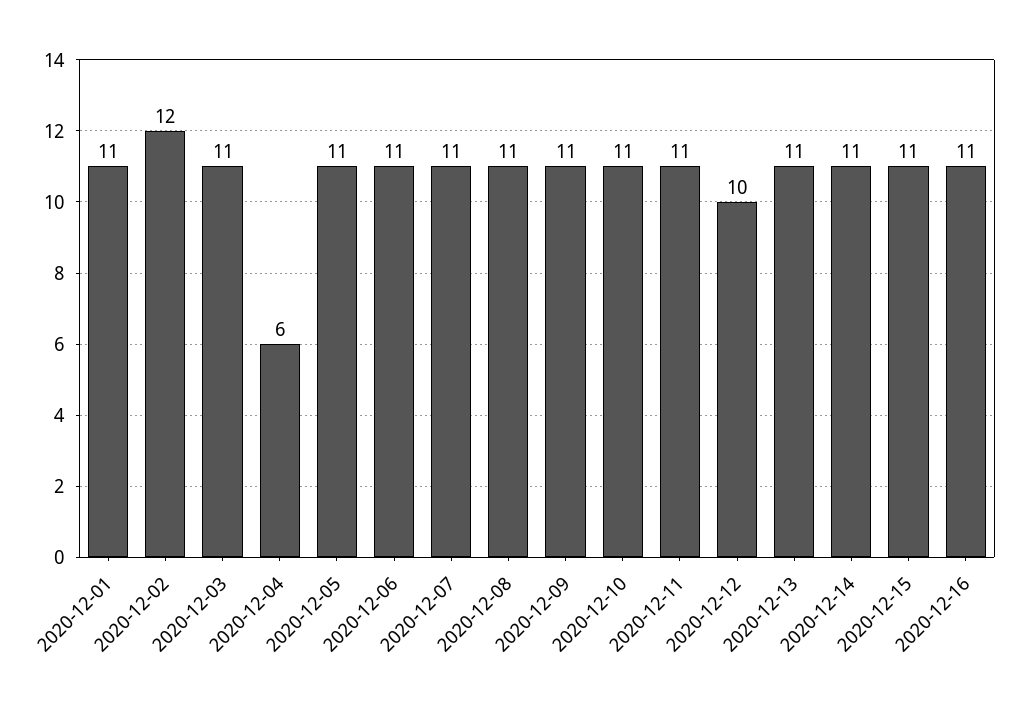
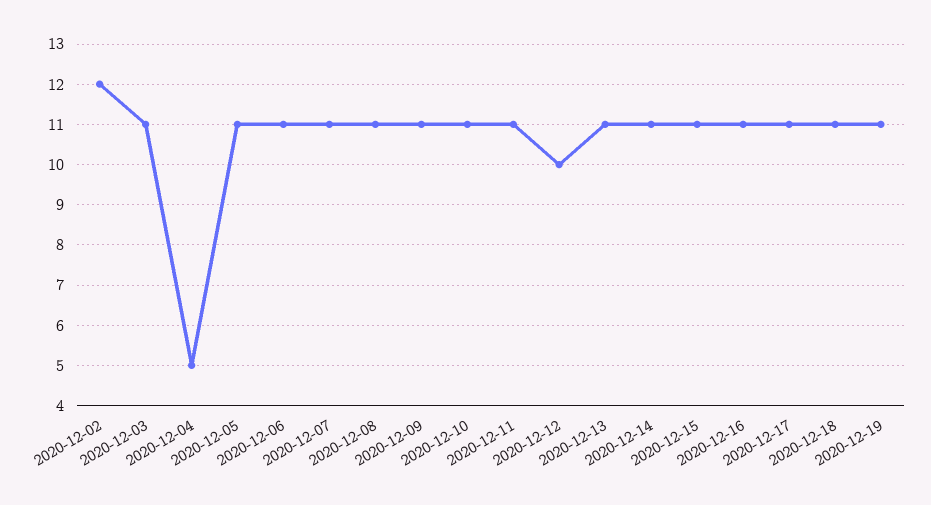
2020-12-01: 11 -> none
2020-12-04: 6 -> 5
2020-12-17: none -> 11
2020-12-18: none -> 11
2020-12-19: none -> 11

